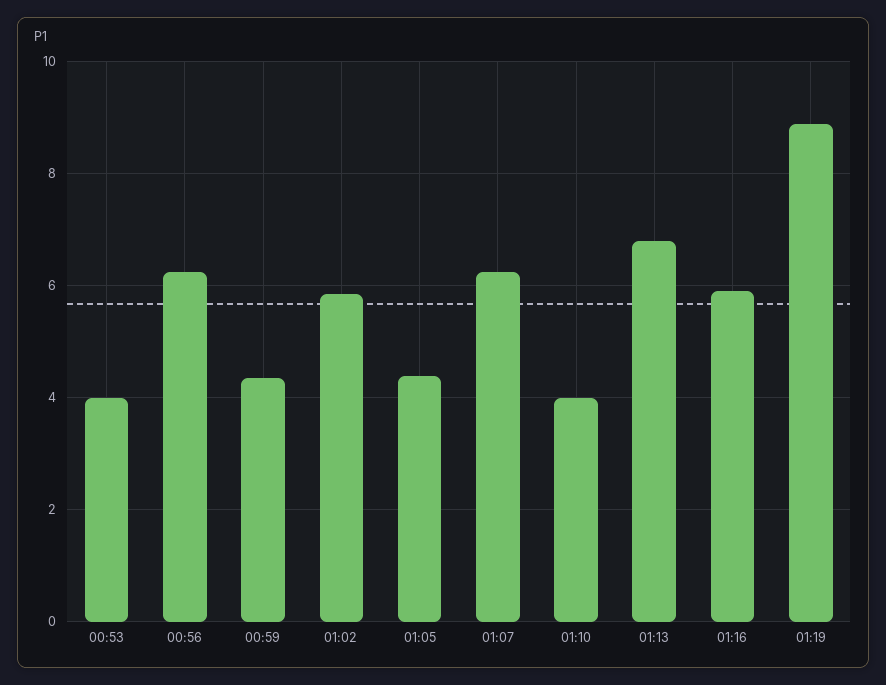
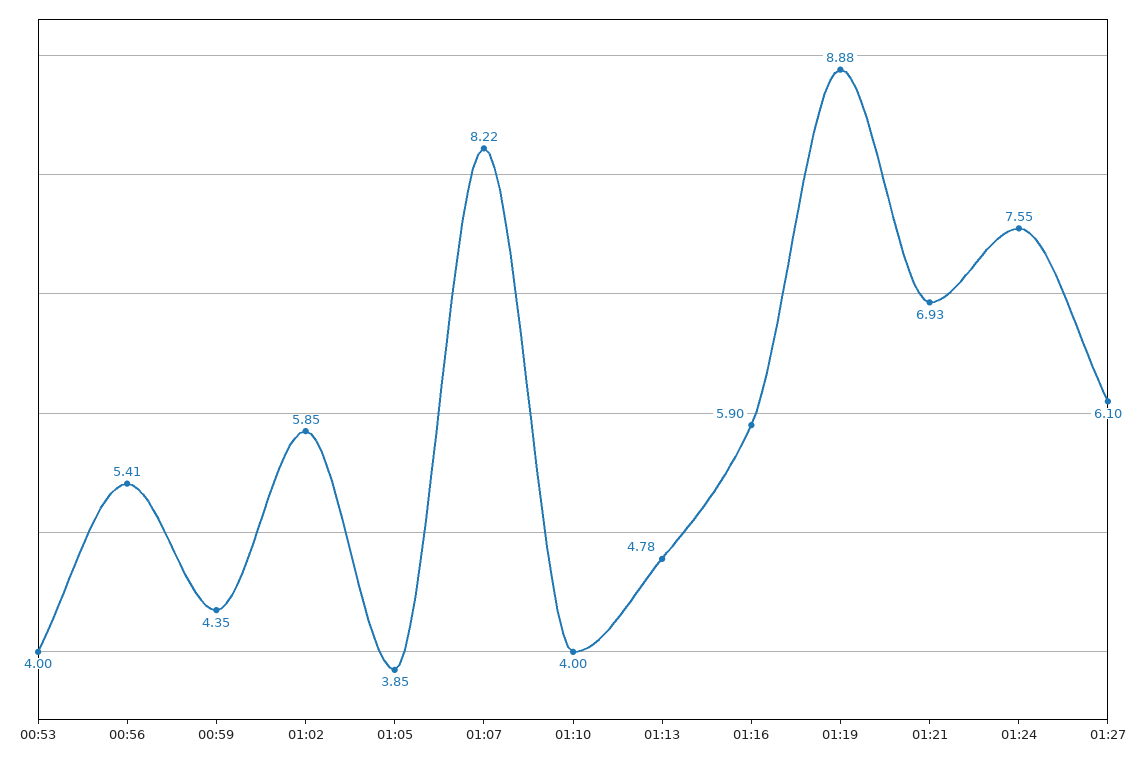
00:56: 6.2 -> 5.41
01:05: 4.4 -> 3.85
01:07: 6.2 -> 8.22
01:13: 6.8 -> 4.78
01:21: none -> 6.93
01:24: none -> 7.55
01:27: none -> 6.1

